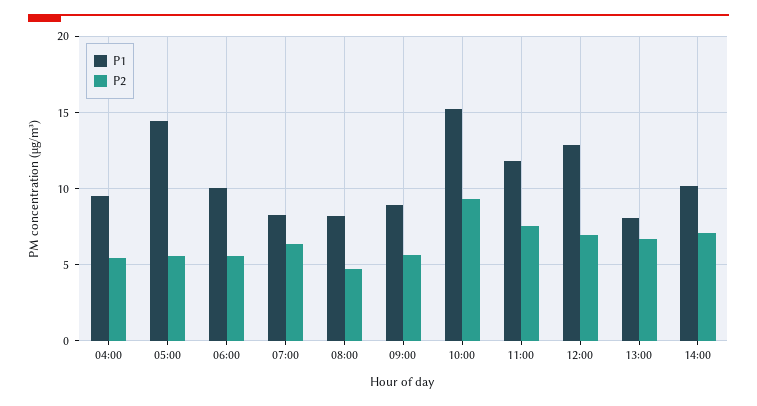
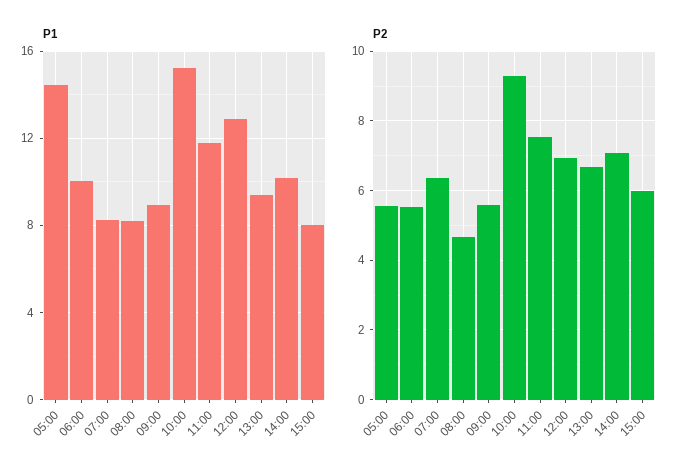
P1, 04:00: 9.5 -> none
P2, 04:00: 5.5 -> none
P1, 13:00: 8 -> 9.5
P1, 15:00: none -> 8
P2, 15:00: none -> 6

